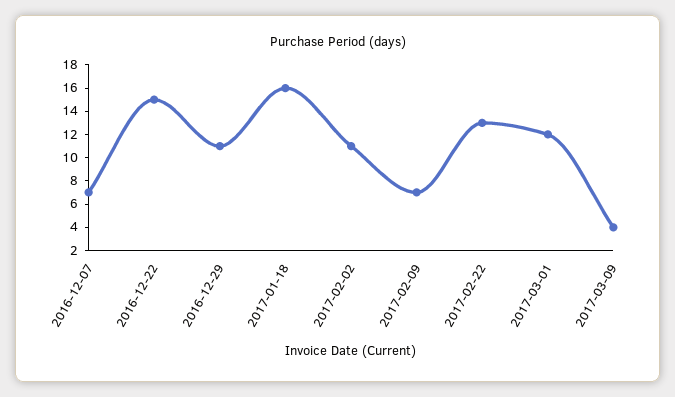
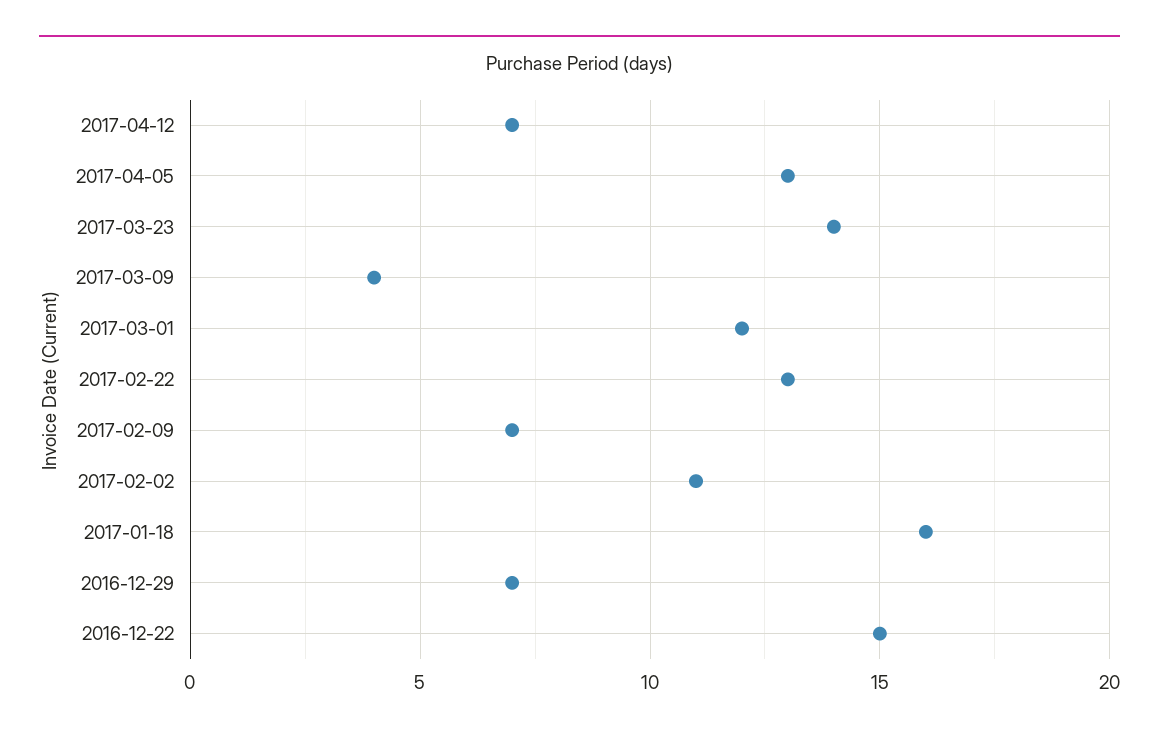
2016-12-07: 7 -> none
2016-12-29: 11 -> 7
2017-04-12: none -> 7
2017-04-05: none -> 13
2017-03-23: none -> 14

